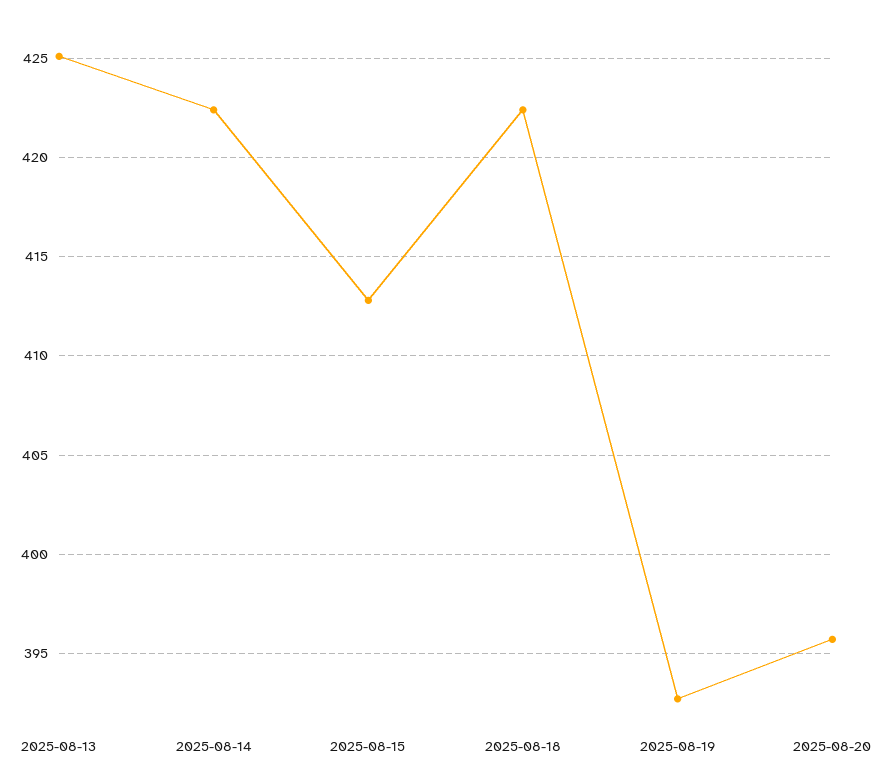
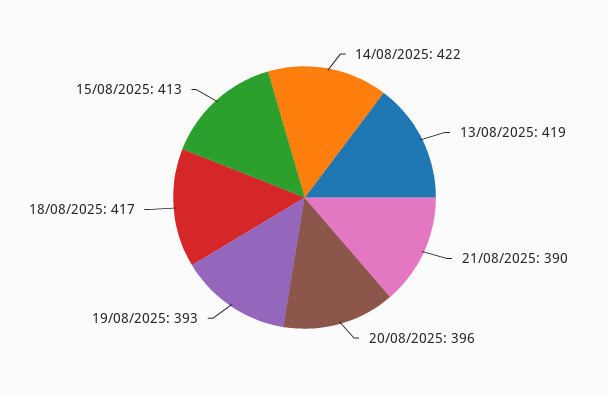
2025-08-13: 425 -> 419
2025-08-18: 422.5 -> 417
21/08/2025: none -> 390

